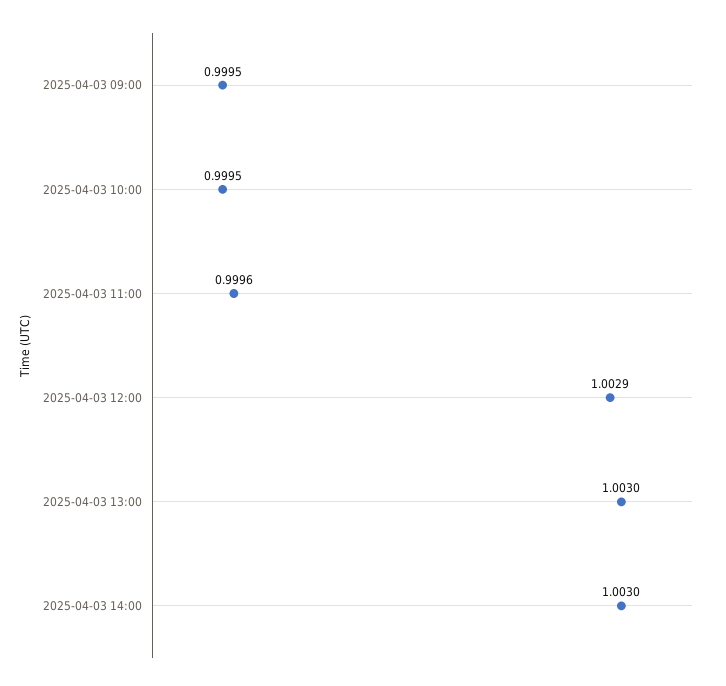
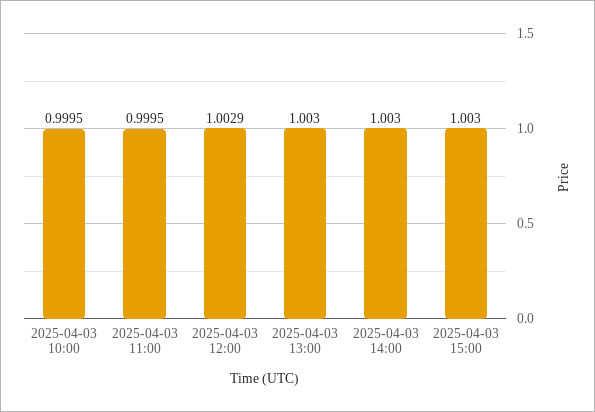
2025-04-03 09:00: 0.9995 -> none
2025-04-03 11:00: 0.9996 -> 0.9995
2025-04-03 15:00: none -> 1.003

